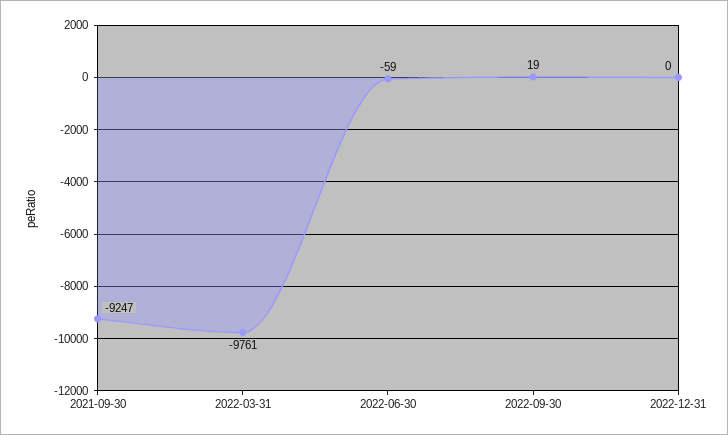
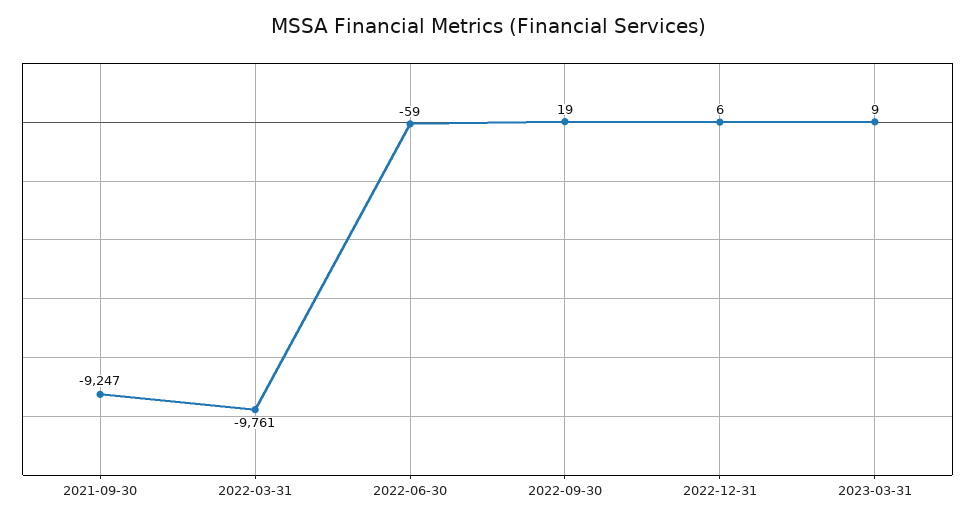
2022-12-31: 0 -> 6
2023-03-31: none -> 9

